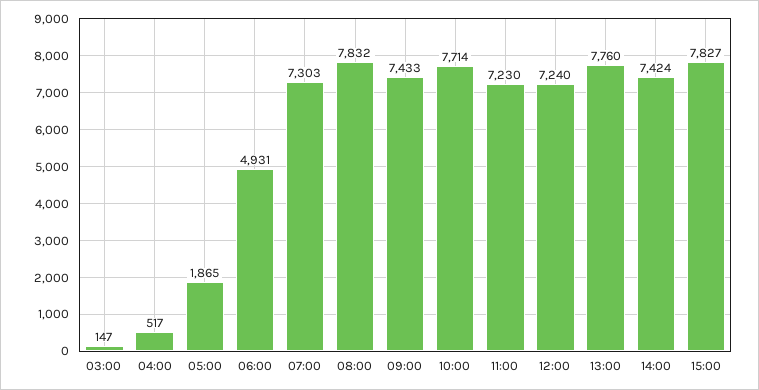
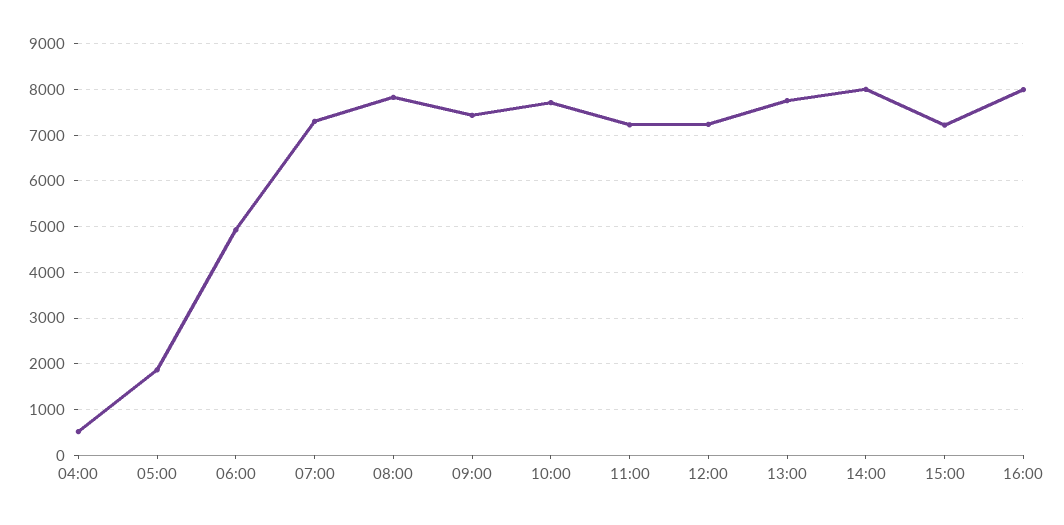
03:00: 147 -> none
14:00: 7424 -> 8000
15:00: 7827 -> 7200
16:00: none -> 8000

